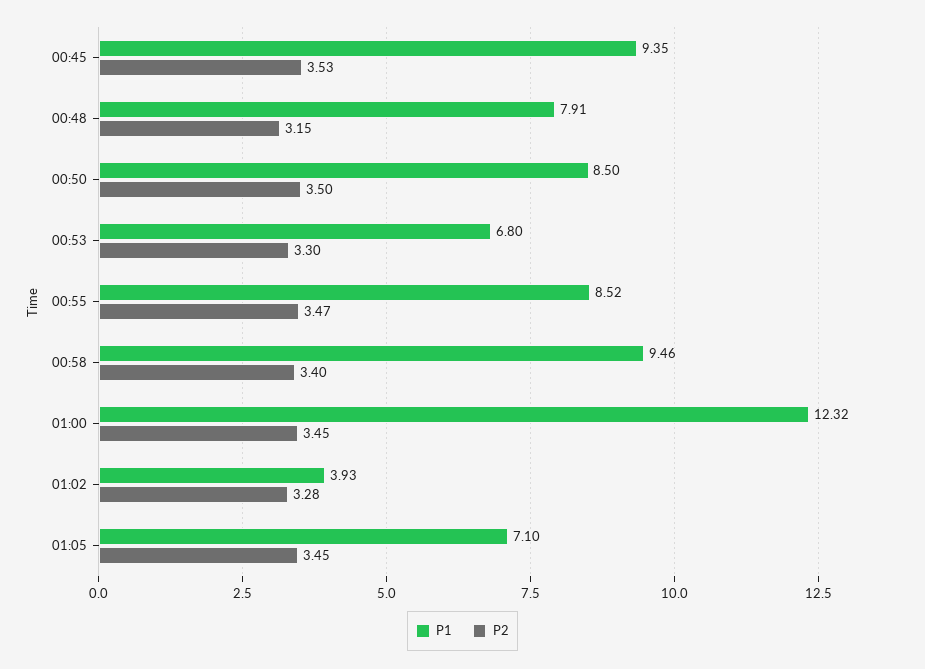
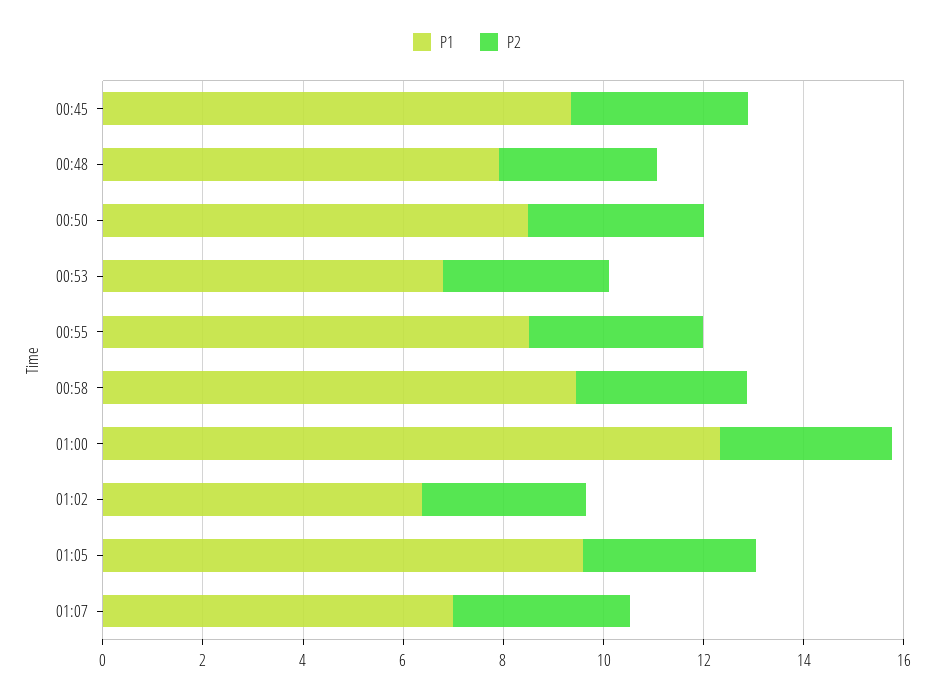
P1, 01:02: 3.93 -> 6.5
P1, 01:05: 7.1 -> 9.5
P1, 01:07: none -> 7
P2, 01:07: none -> 3.5

